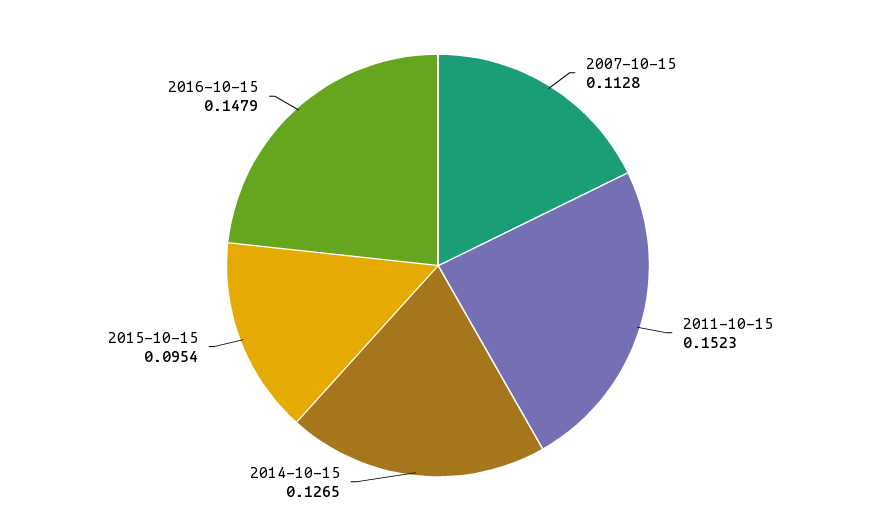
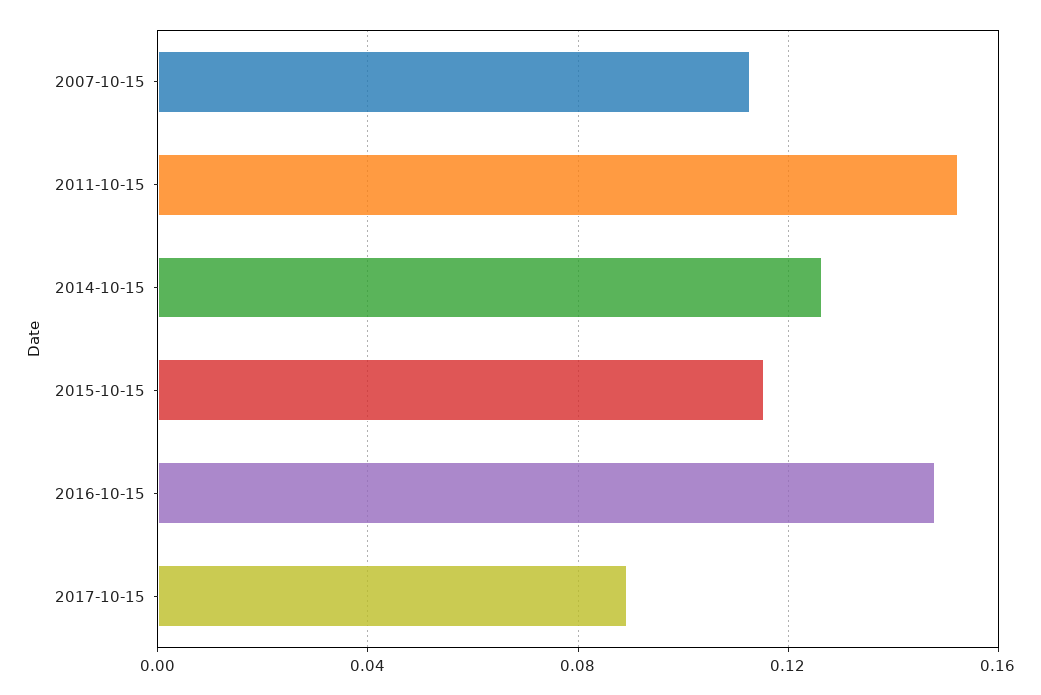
2015-10-15: 0.0954 -> 0.115
2017-10-15: none -> 0.09

